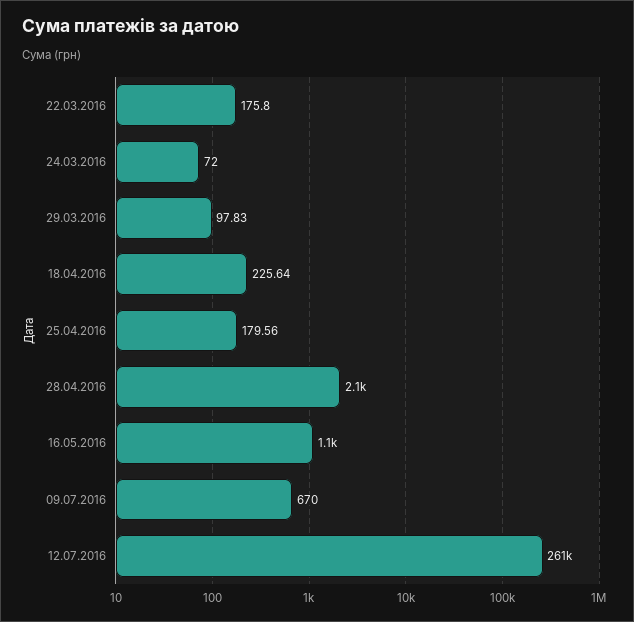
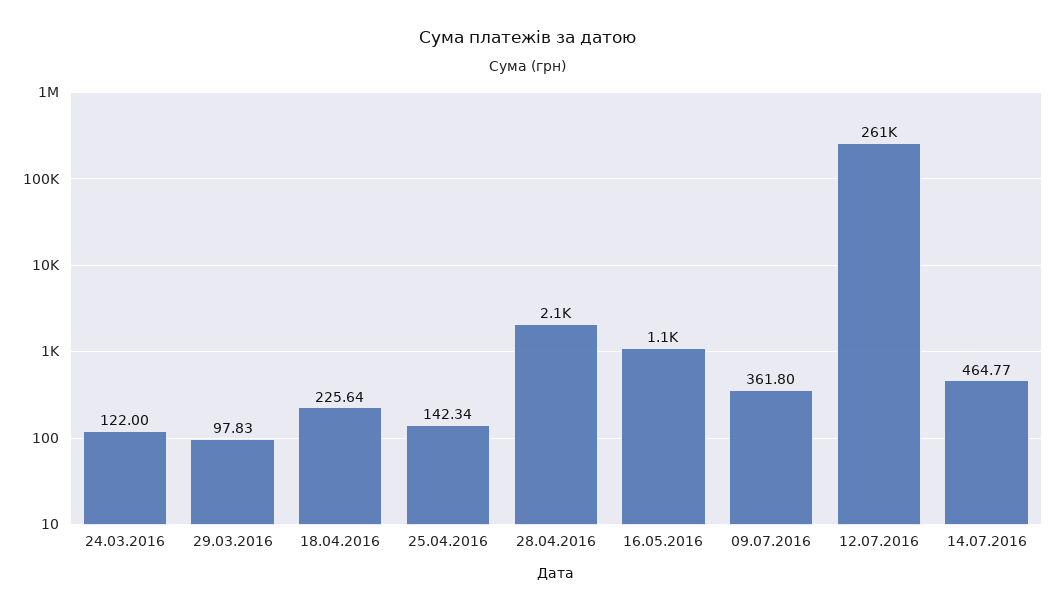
22.03.2016: 175.8 -> none
24.03.2016: 72 -> 122
25.04.2016: 179.56 -> 142.34
09.07.2016: 670 -> 361.8
14.07.2016: none -> 464.77

